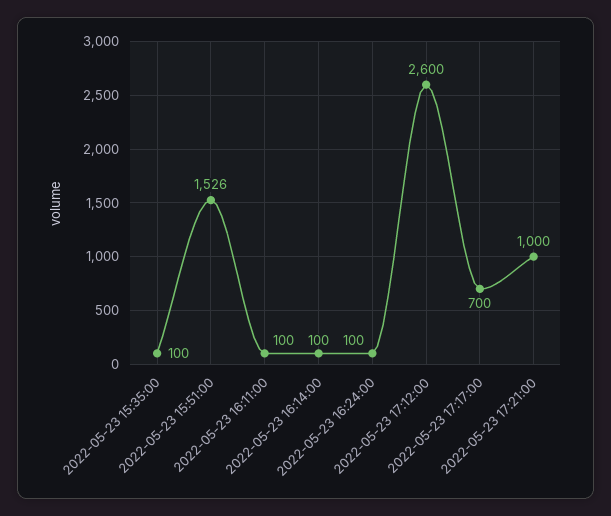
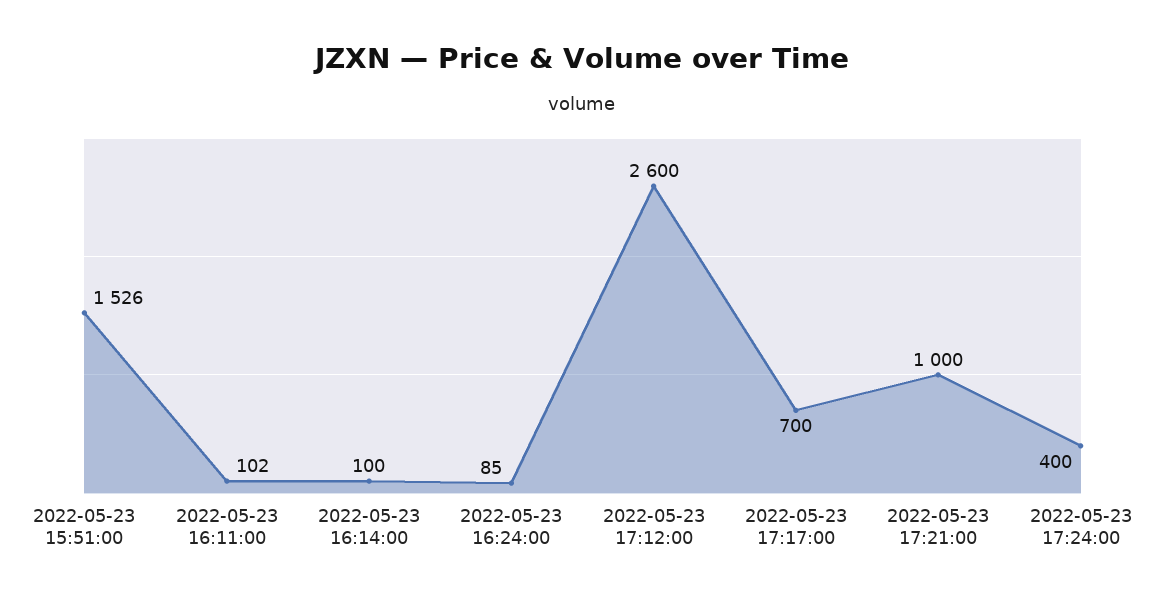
2022-05-23 15:35:00: 100 -> none
2022-05-23 16:11:00: 100 -> 102
2022-05-23 16:24:00: 100 -> 85
2022-05-23 17:24:00: none -> 400

